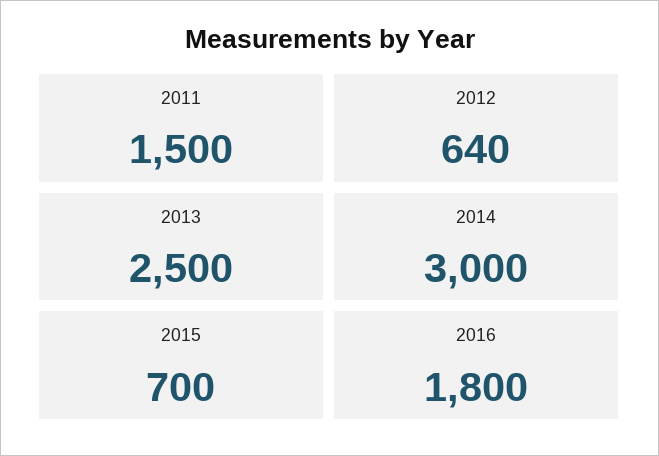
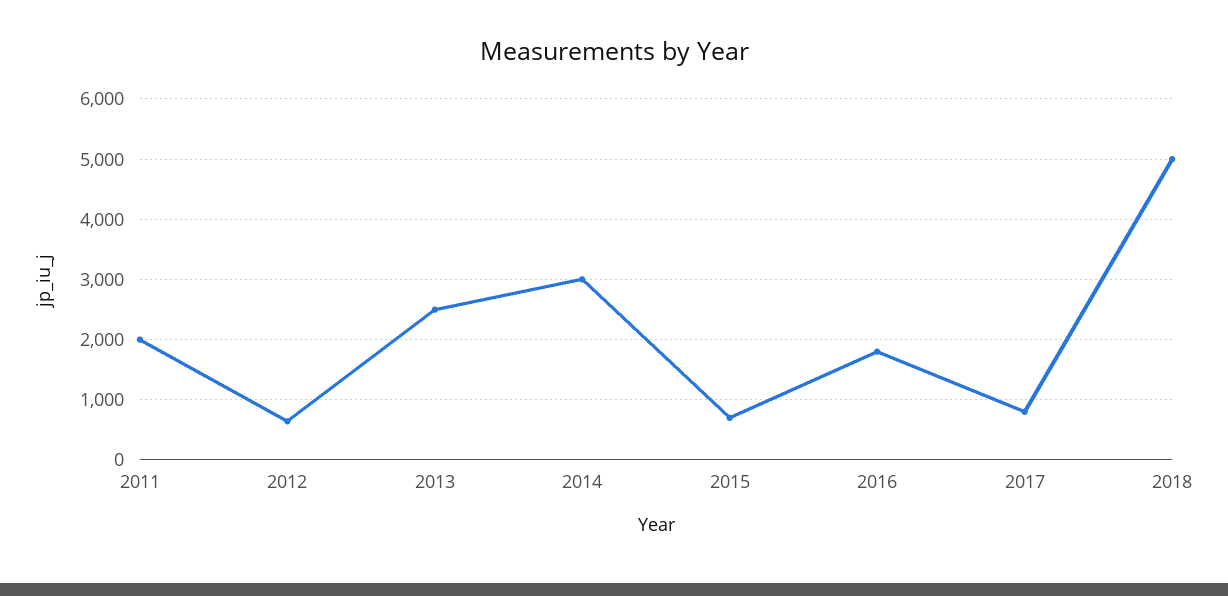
2011: 1500 -> 2000
2017: none -> 800
2018: none -> 5000

